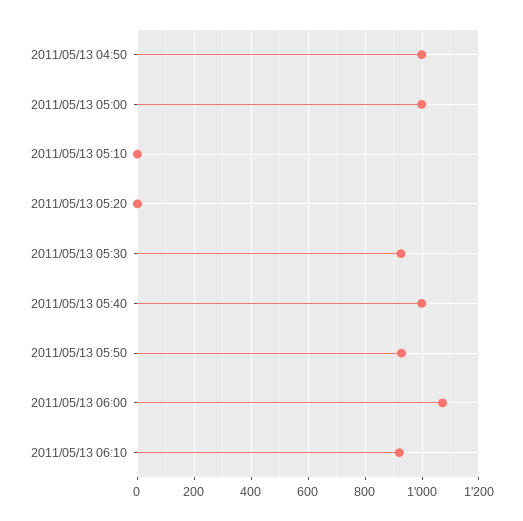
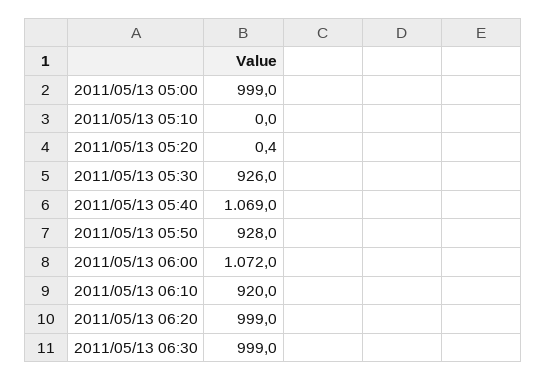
2011/05/13 04:50: 1000 -> none
2011/05/13 05:40: 1000 -> 1069
2011/05/13 06:20: none -> 999
2011/05/13 06:30: none -> 999

